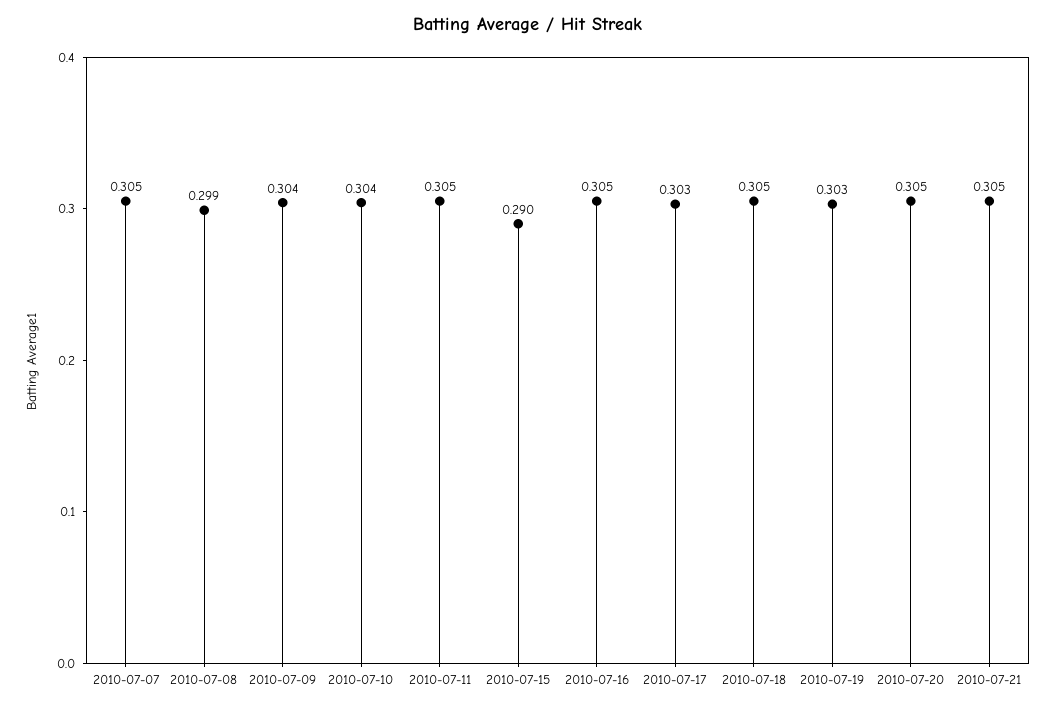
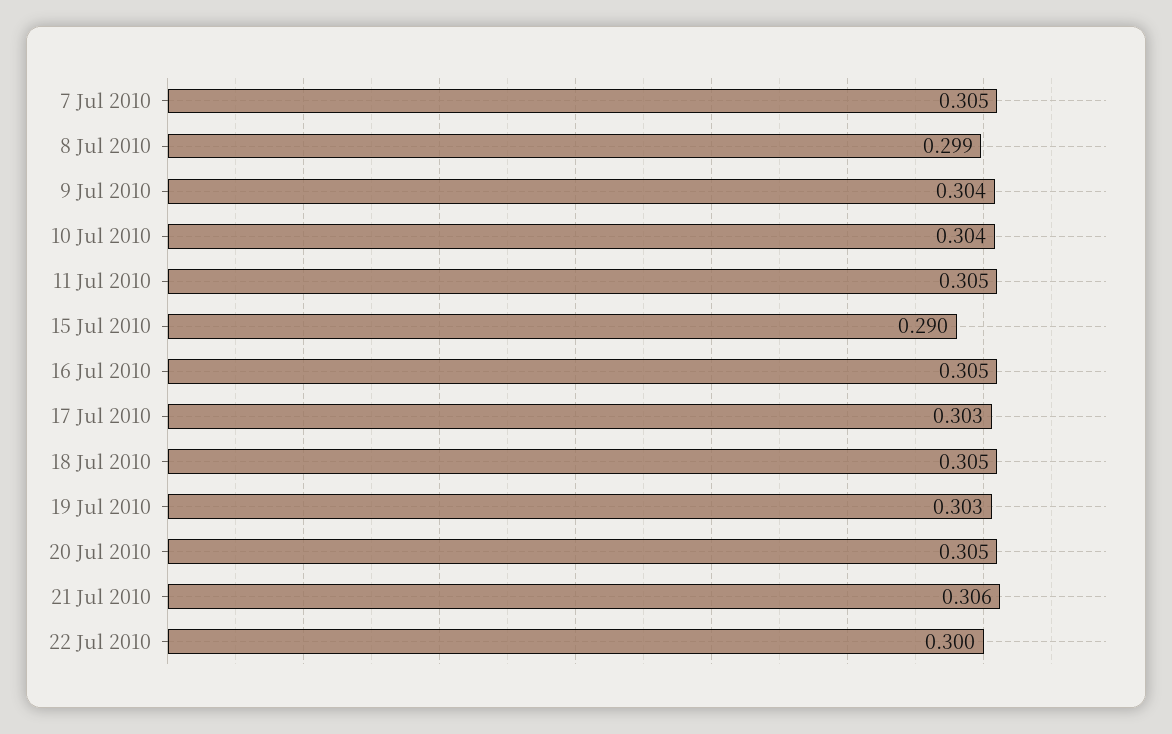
2010-07-21: 0.305 -> 0.306
22 Jul 2010: none -> 0.3

